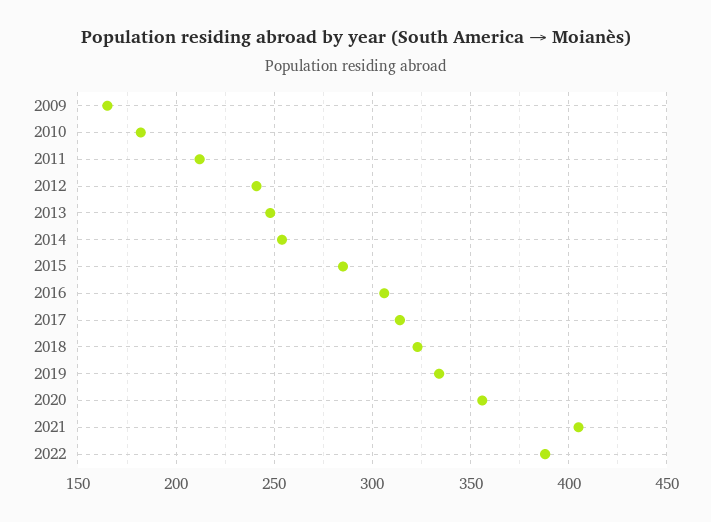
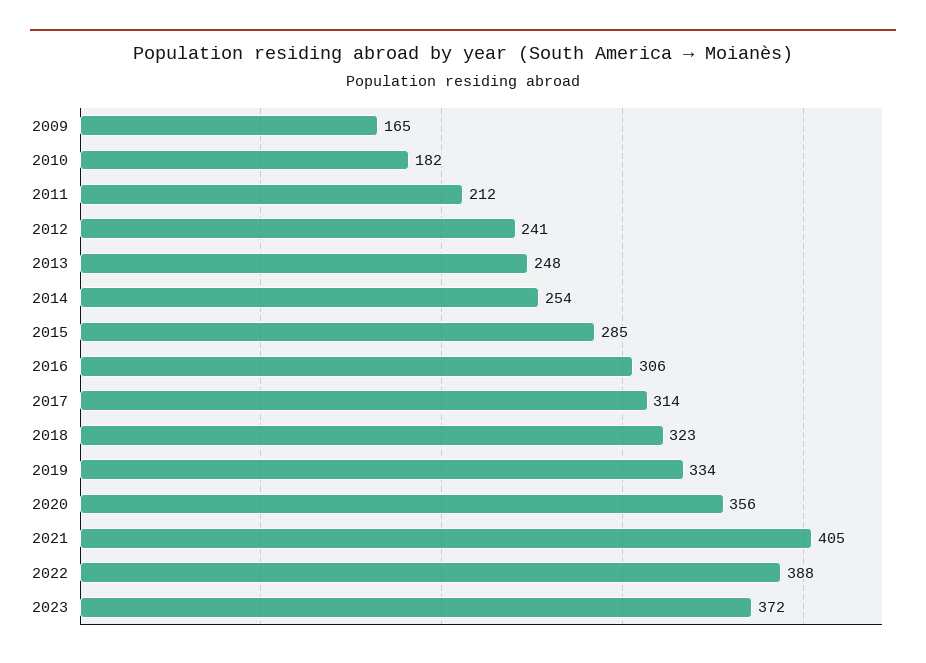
2023: none -> 372

